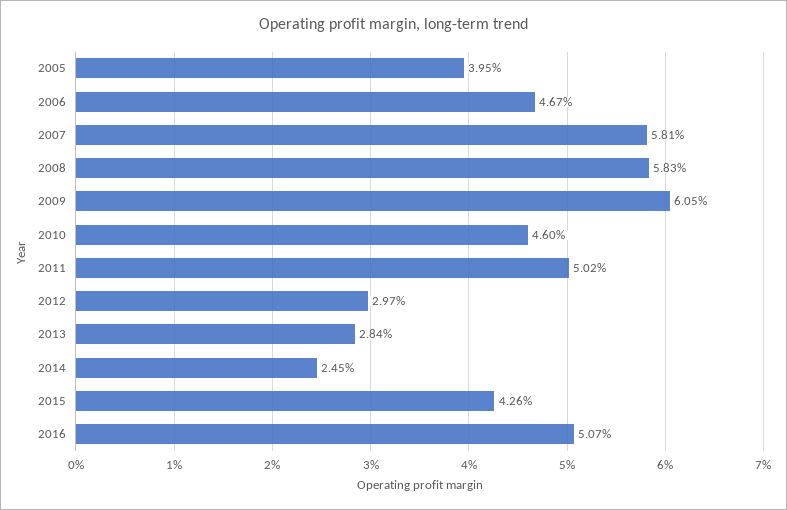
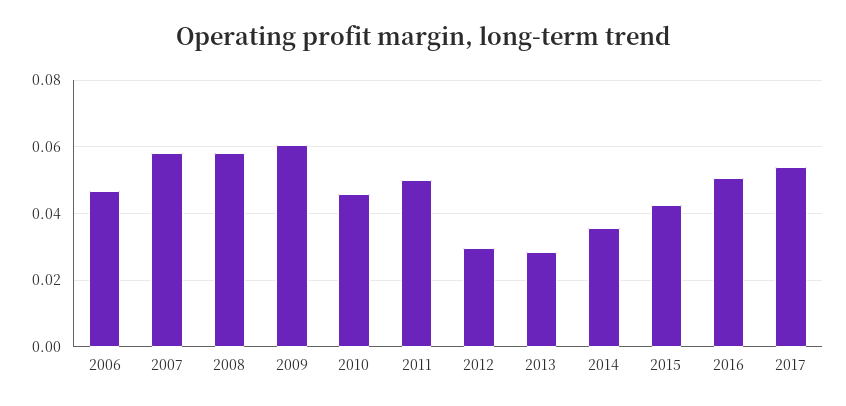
2005: 0.0395 -> none
2014: 0.0245 -> 0.036
2017: none -> 0.054

